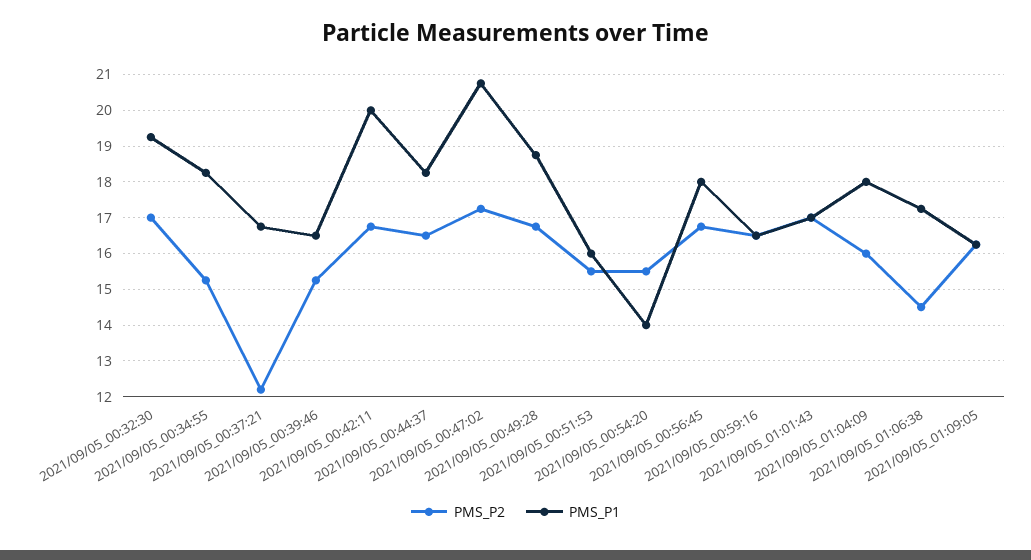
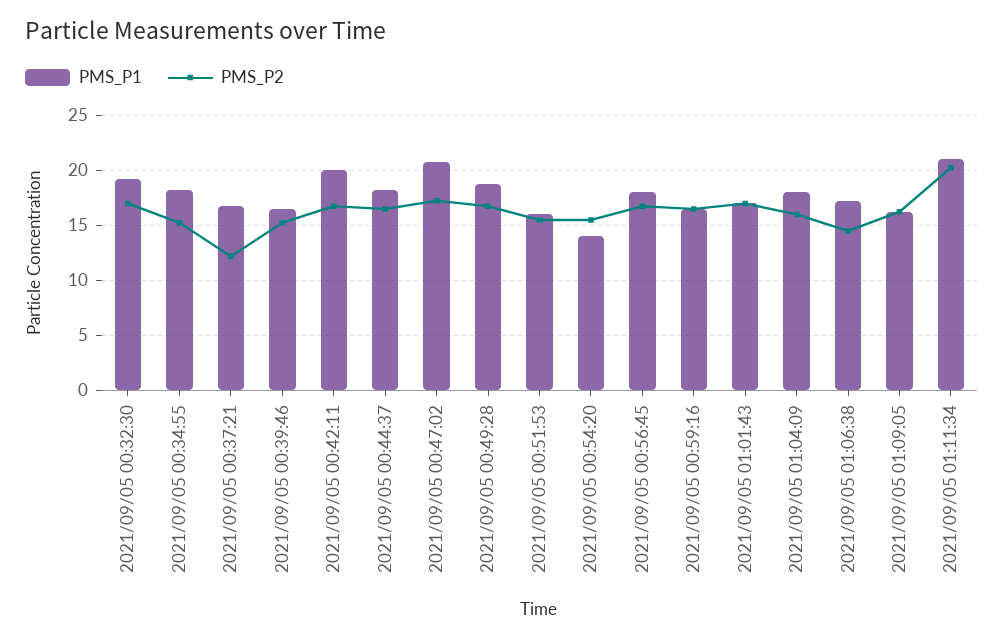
PMS_P1, 2021/09/05 01:11:34: none -> 21
PMS_P2, 2021/09/05 01:11:34: none -> 20

